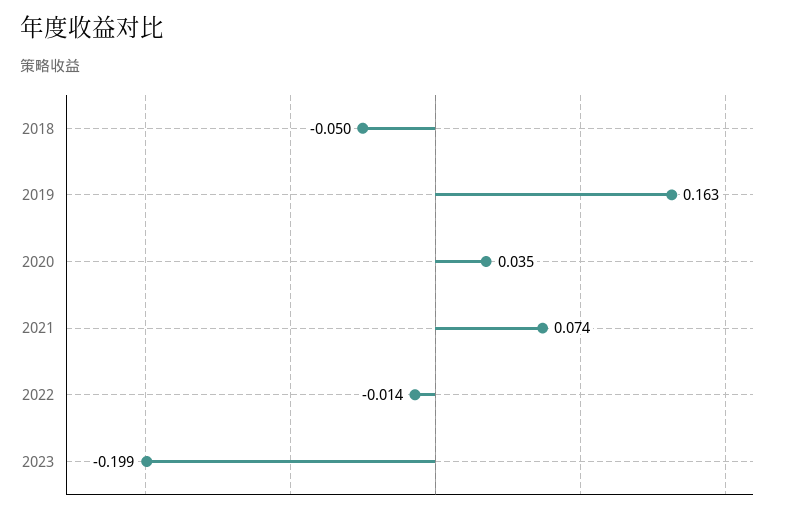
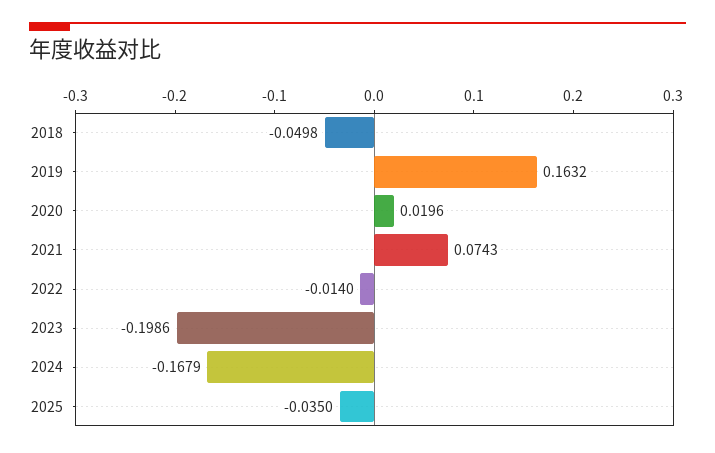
2020: 0.035 -> 0.0196
2024: none -> -0.1679
2025: none -> -0.035

